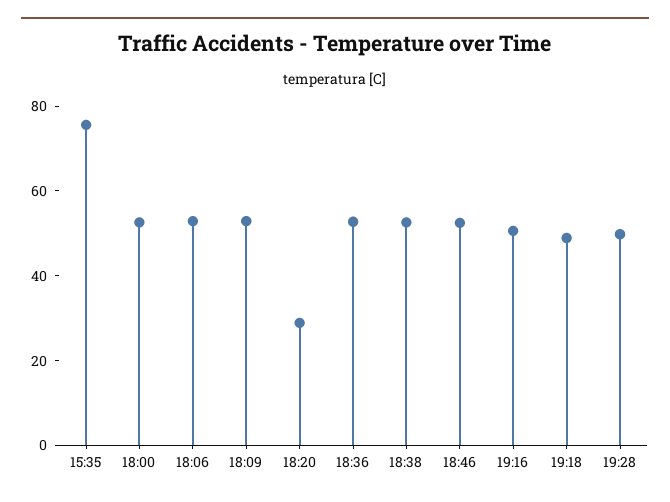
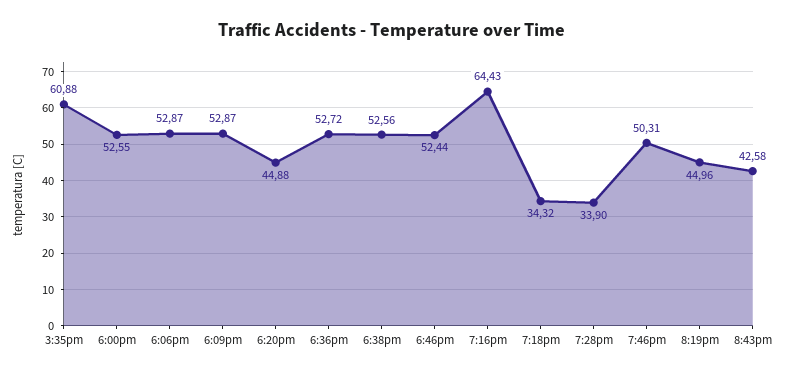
15:35: 75 -> 60.88
18:20: 30 -> 44.88
19:16: 50 -> 64.43
19:18: 50 -> 34.32
19:28: 50 -> 33.9
7:46pm: none -> 50.31
8:19pm: none -> 44.96
8:43pm: none -> 42.58

